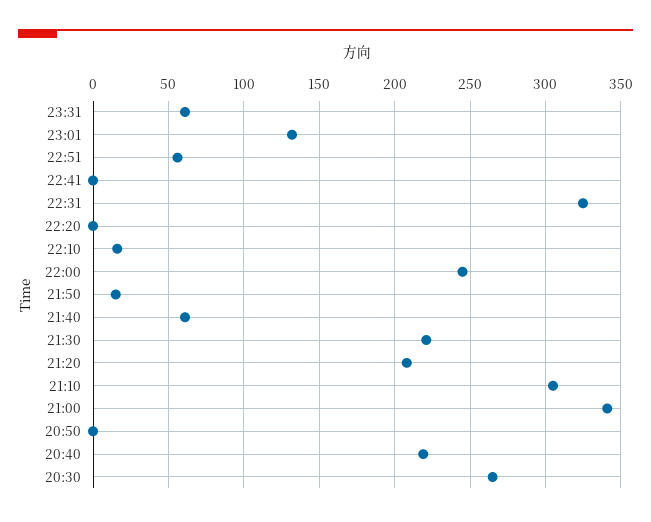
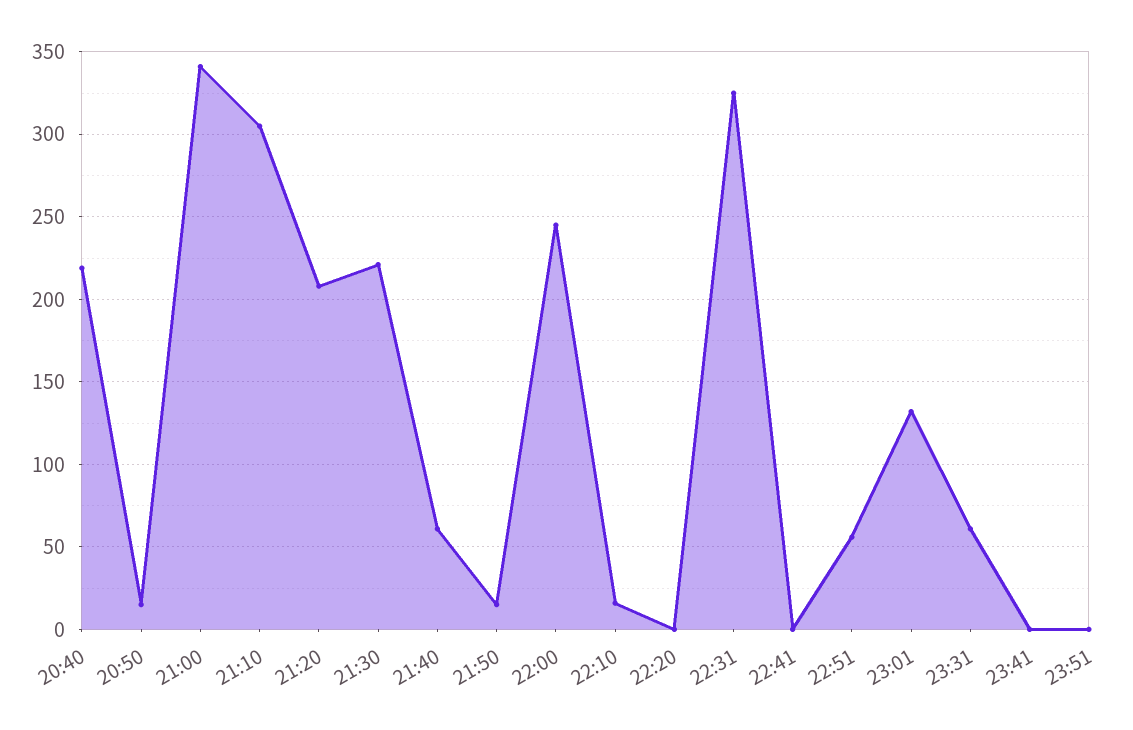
20:50: 0 -> 15
20:30: 265 -> none
23:41: none -> 0
23:51: none -> 0

